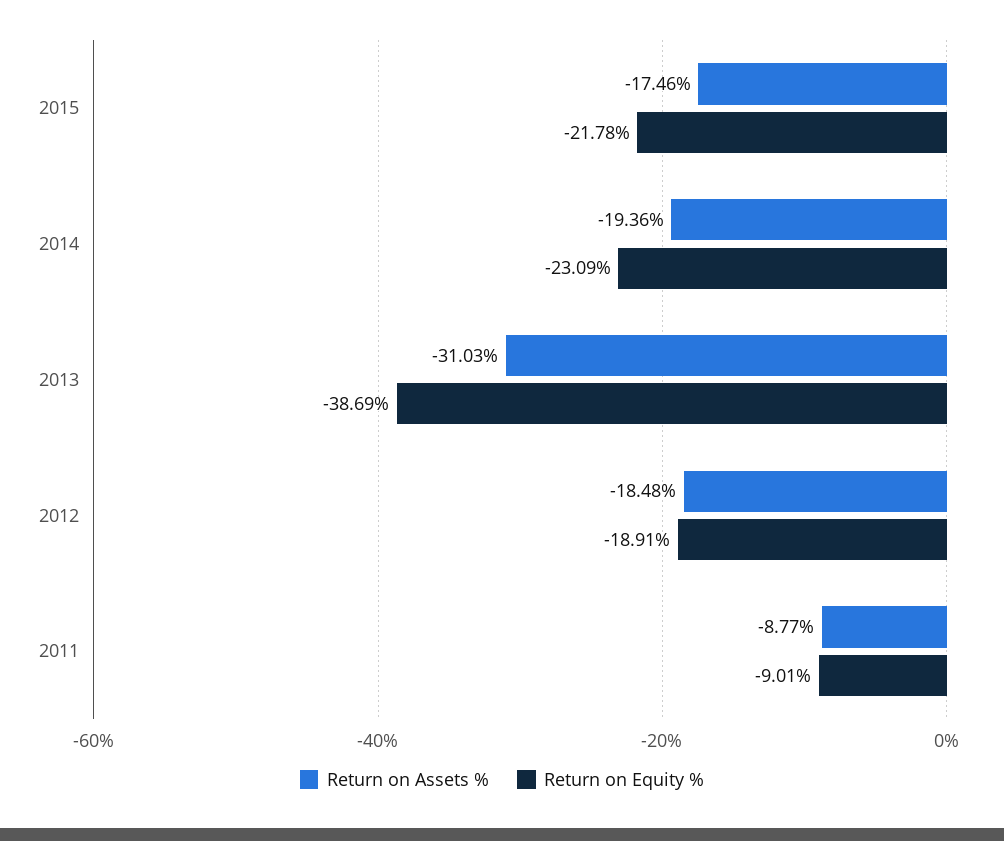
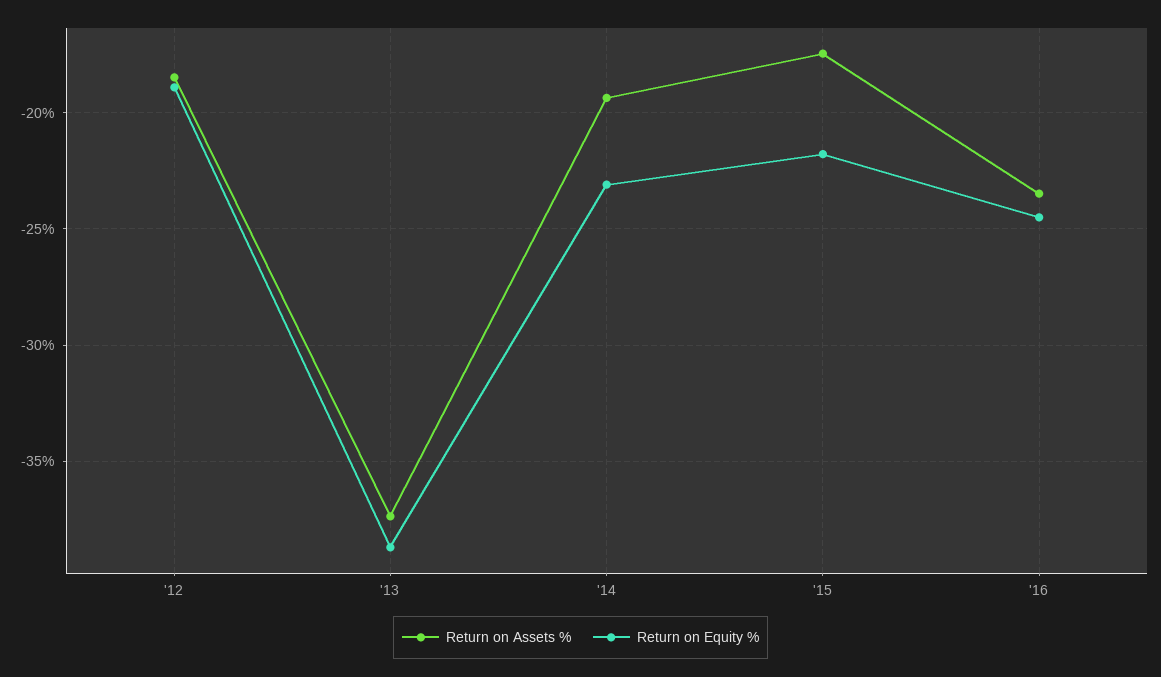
Return on Assets %, 2013: -31.03 -> -37.5
Return on Assets %, 2011: -8.77 -> none
Return on Equity %, 2011: -9.01 -> none
Return on Assets %, '16: none -> -23.5
Return on Equity %, '16: none -> -24.5

